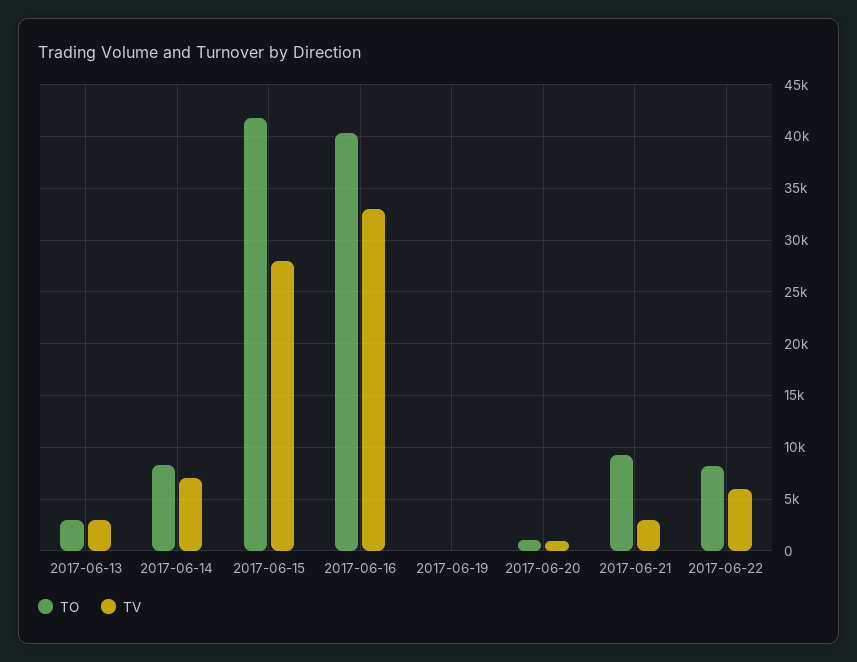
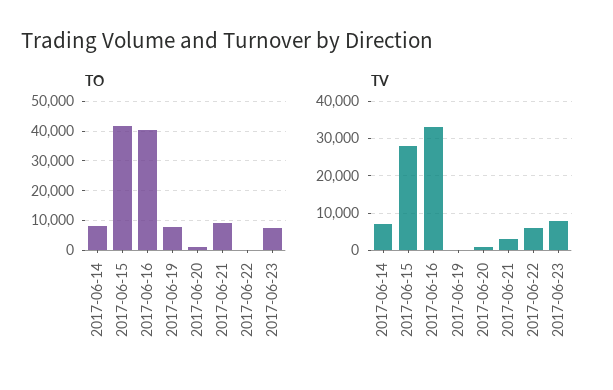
TO, 2017-06-13: 3000 -> none
TV, 2017-06-13: 3000 -> none
TO, 2017-06-19: 0 -> 7500
TO, 2017-06-22: 8000 -> 0
TO, 2017-06-23: none -> 7500
TV, 2017-06-23: none -> 8000

